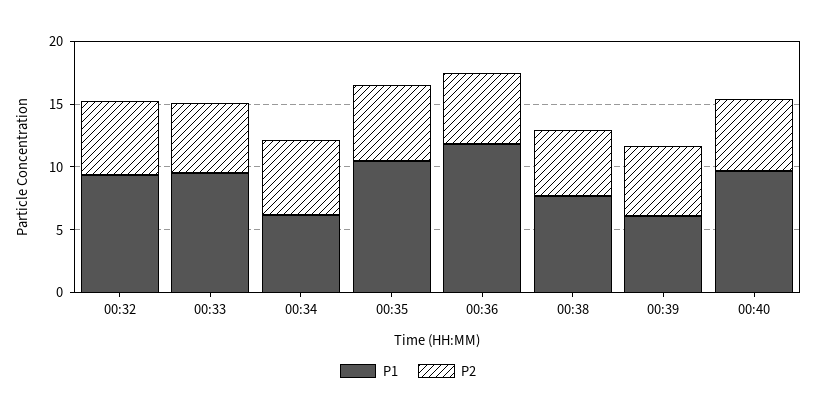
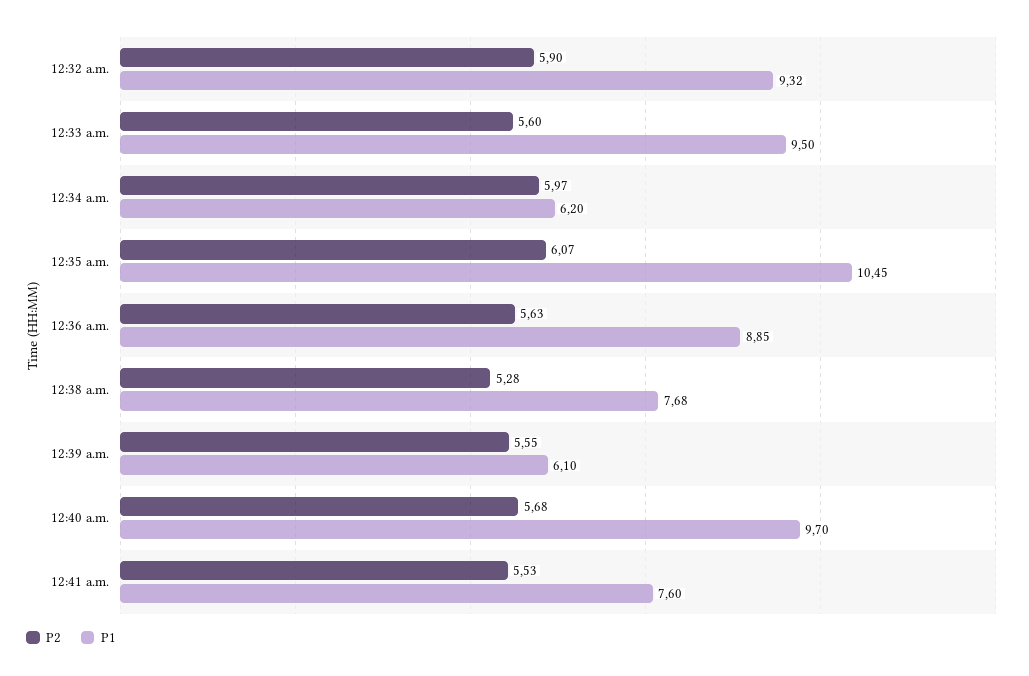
P1, 00:36: 12 -> 8.85
P2, 12:41 a.m.: none -> 5.53
P1, 12:41 a.m.: none -> 7.6

